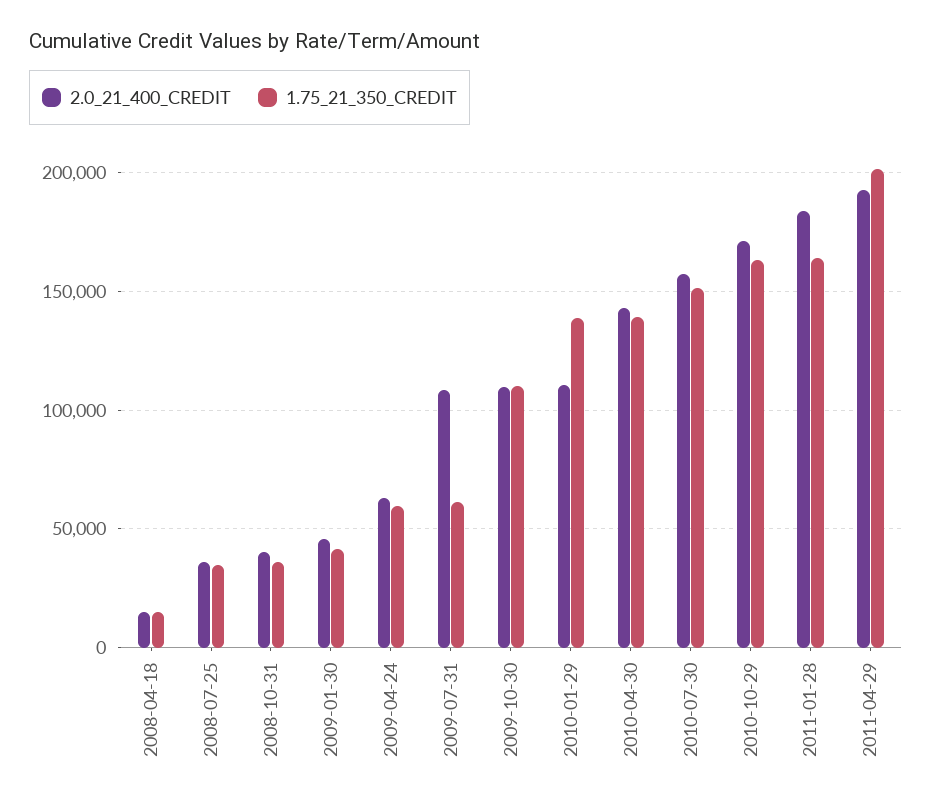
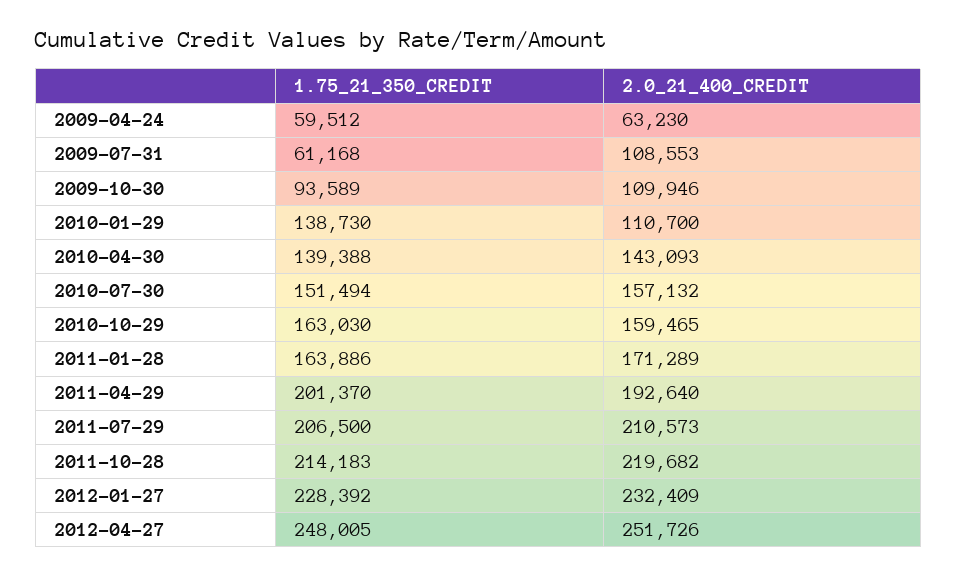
2.0_21_400_CREDIT, 2008-04-18: 15000 -> none
1.75_21_350_CREDIT, 2008-04-18: 15000 -> none
2.0_21_400_CREDIT, 2008-07-25: 35000 -> none
1.75_21_350_CREDIT, 2008-07-25: 35000 -> none
2.0_21_400_CREDIT, 2008-10-31: 40000 -> none
1.75_21_350_CREDIT, 2008-10-31: 35000 -> none
2.0_21_400_CREDIT, 2009-01-30: 45000 -> none
1.75_21_350_CREDIT, 2009-01-30: 40000 -> none
1.75_21_350_CREDIT, 2009-10-30: 110000 -> 93589
2.0_21_400_CREDIT, 2010-10-29: 170000 -> 159465
2.0_21_400_CREDIT, 2011-01-28: 185000 -> 171289
1.75_21_350_CREDIT, 2011-07-29: none -> 206500
2.0_21_400_CREDIT, 2011-07-29: none -> 210573
1.75_21_350_CREDIT, 2011-10-28: none -> 214183
2.0_21_400_CREDIT, 2011-10-28: none -> 219682
1.75_21_350_CREDIT, 2012-01-27: none -> 228392
2.0_21_400_CREDIT, 2012-01-27: none -> 232409
1.75_21_350_CREDIT, 2012-04-27: none -> 248005
2.0_21_400_CREDIT, 2012-04-27: none -> 251726

